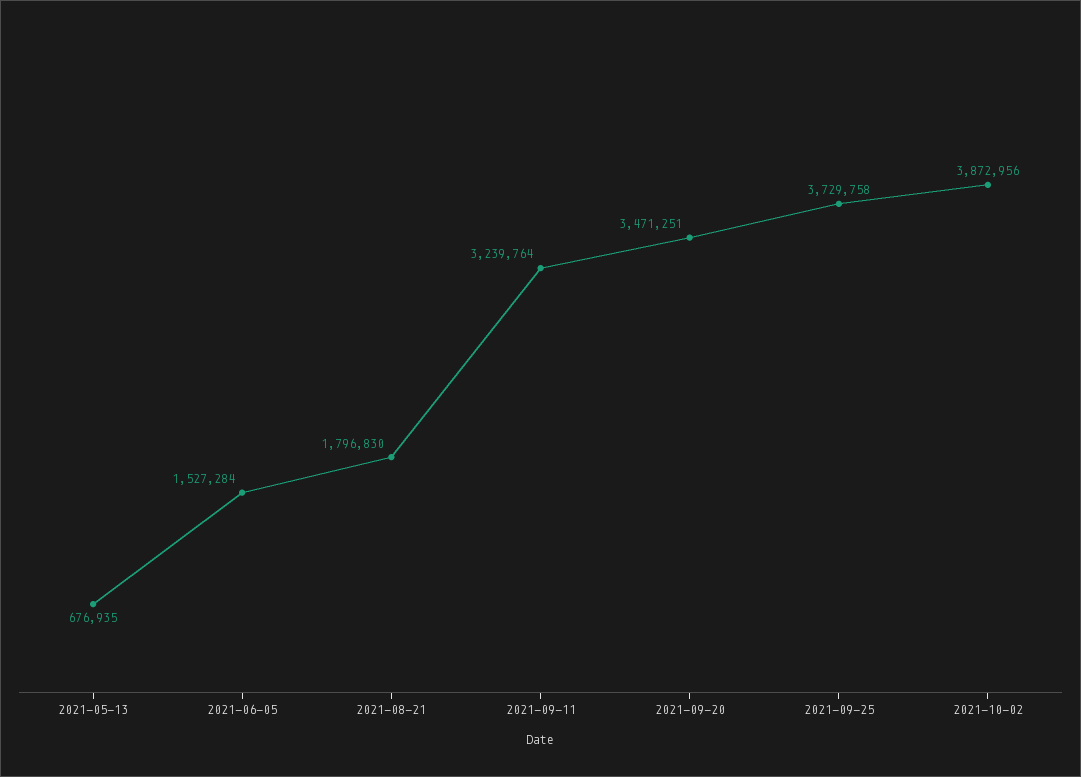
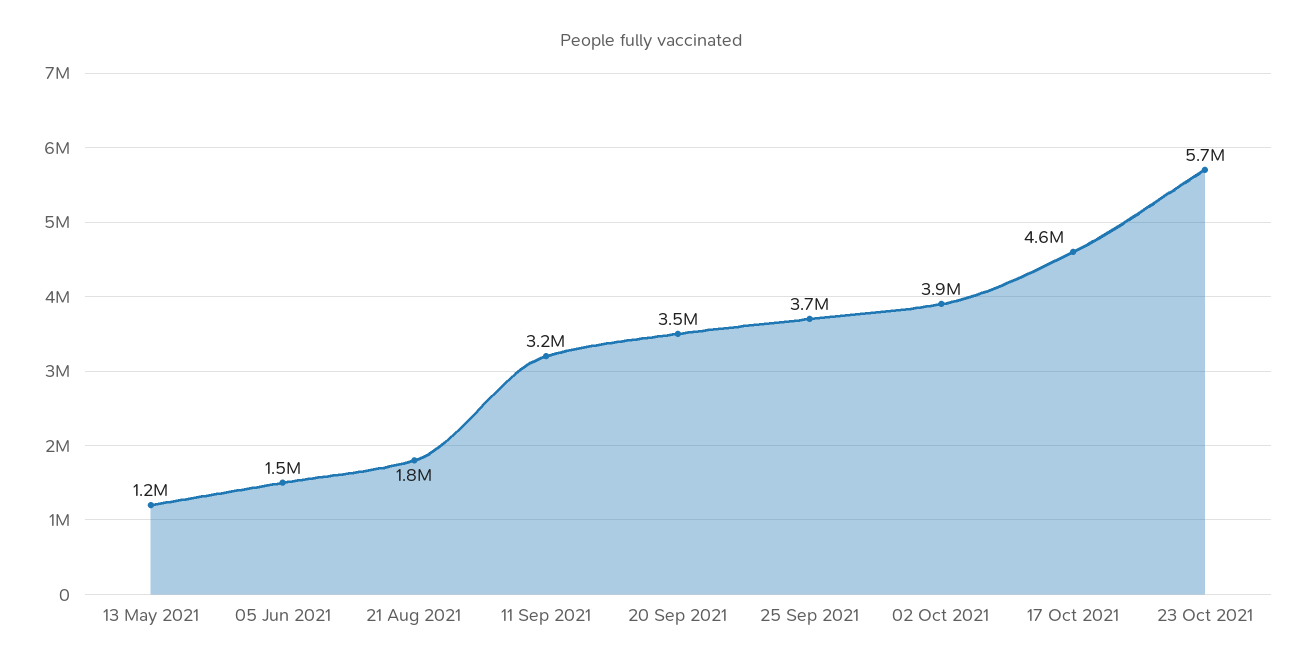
2021-05-13: 676935 -> 1200000
17 Oct 2021: none -> 4600000
23 Oct 2021: none -> 5700000

